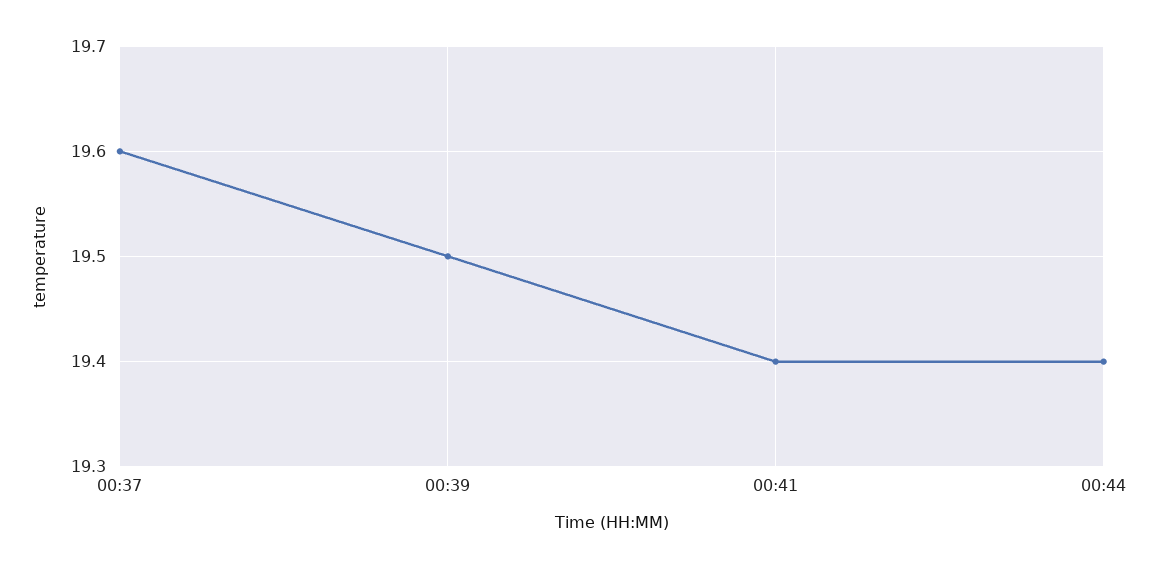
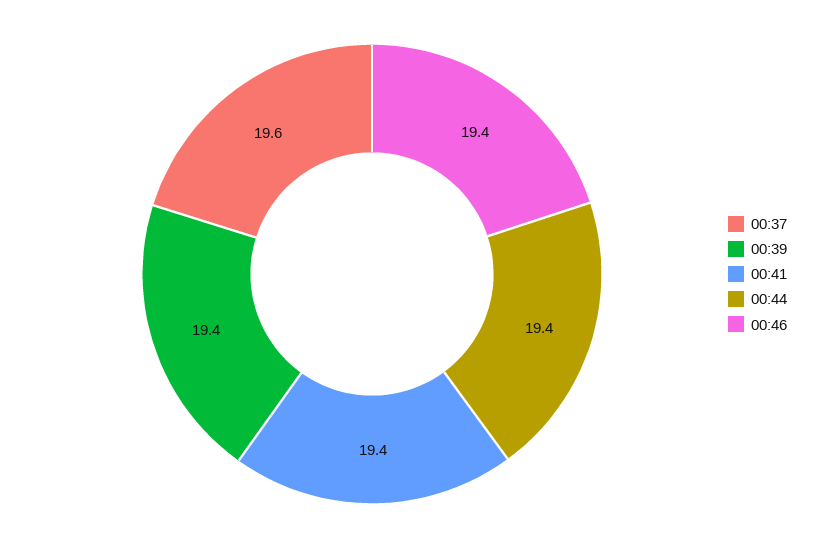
00:39: 19.5 -> 19.4
00:46: none -> 19.4

